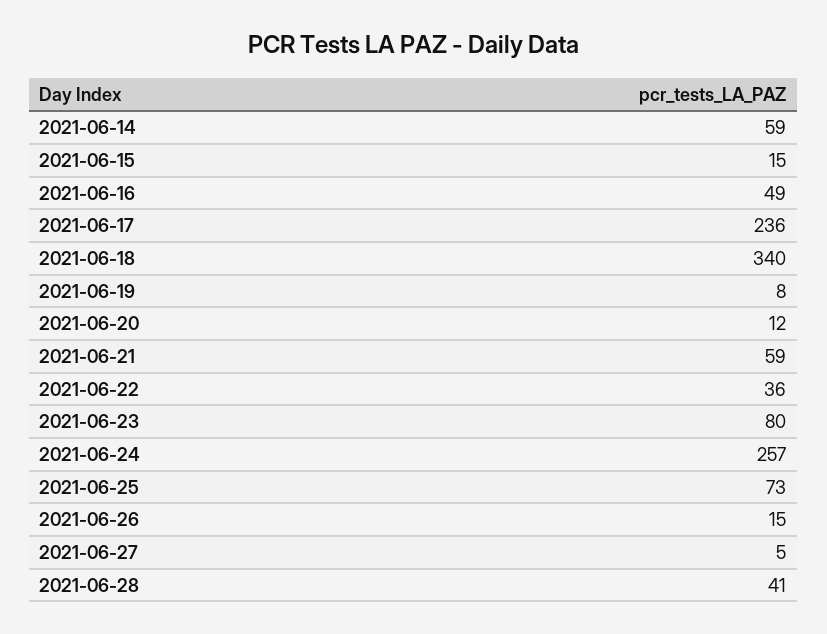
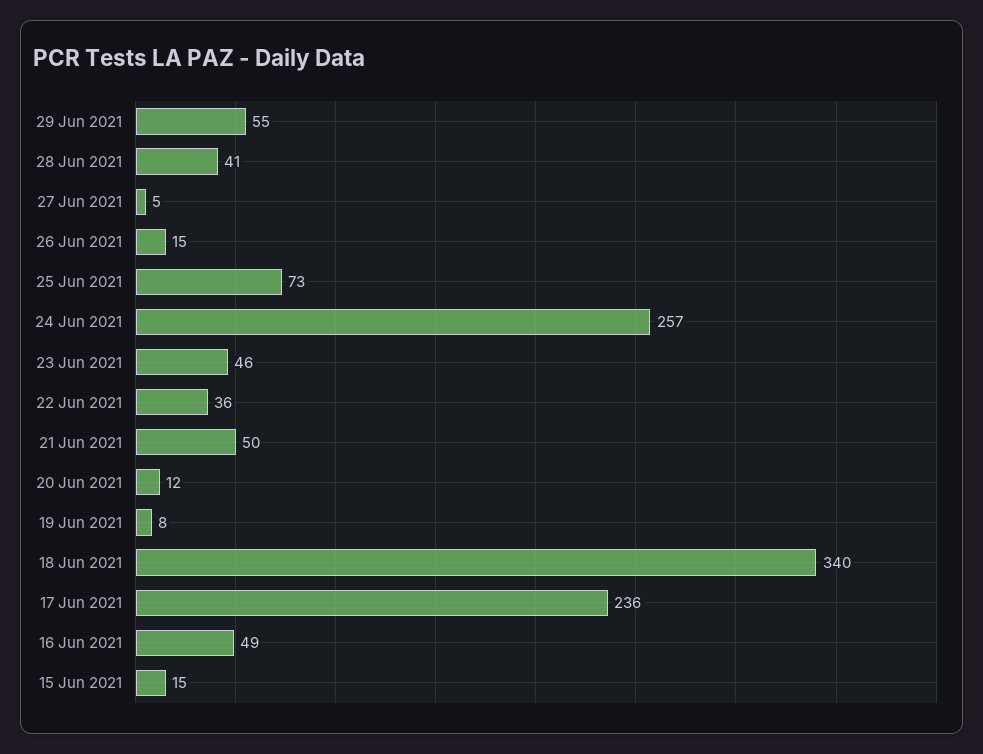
2021-06-14: 59 -> none
2021-06-21: 59 -> 50
2021-06-23: 80 -> 46
29 Jun 2021: none -> 55

